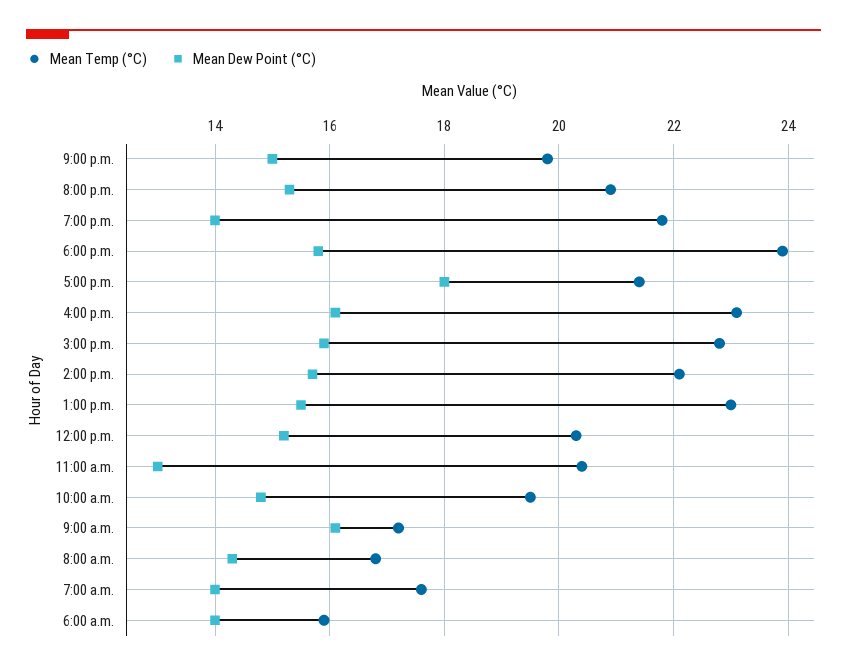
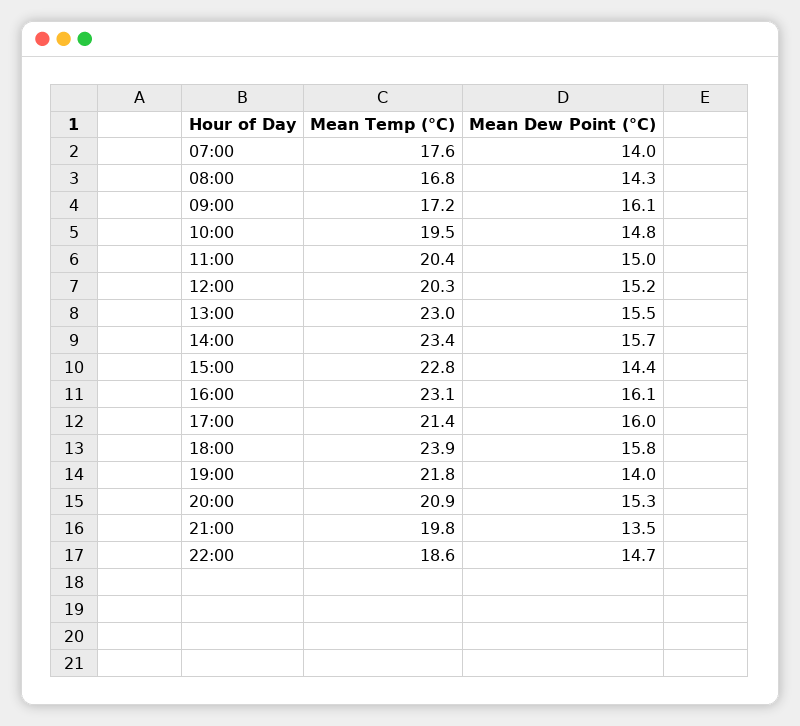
Mean Dew Point (°C), 9:00 p.m.: 15 -> 13.5
Mean Dew Point (°C), 5:00 p.m.: 18 -> 16
Mean Dew Point (°C), 3:00 p.m.: 16 -> 14.4
Mean Temp (°C), 2:00 p.m.: 22 -> 23.4
Mean Dew Point (°C), 11:00 a.m.: 13 -> 15
Mean Temp (°C), 6:00 a.m.: 16 -> none
Mean Dew Point (°C), 6:00 a.m.: 14 -> none
Mean Temp (°C), 22:00: none -> 18.6
Mean Dew Point (°C), 22:00: none -> 14.7

